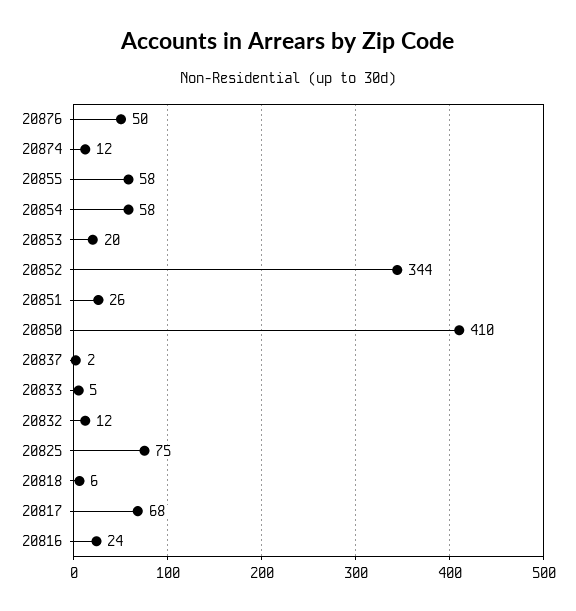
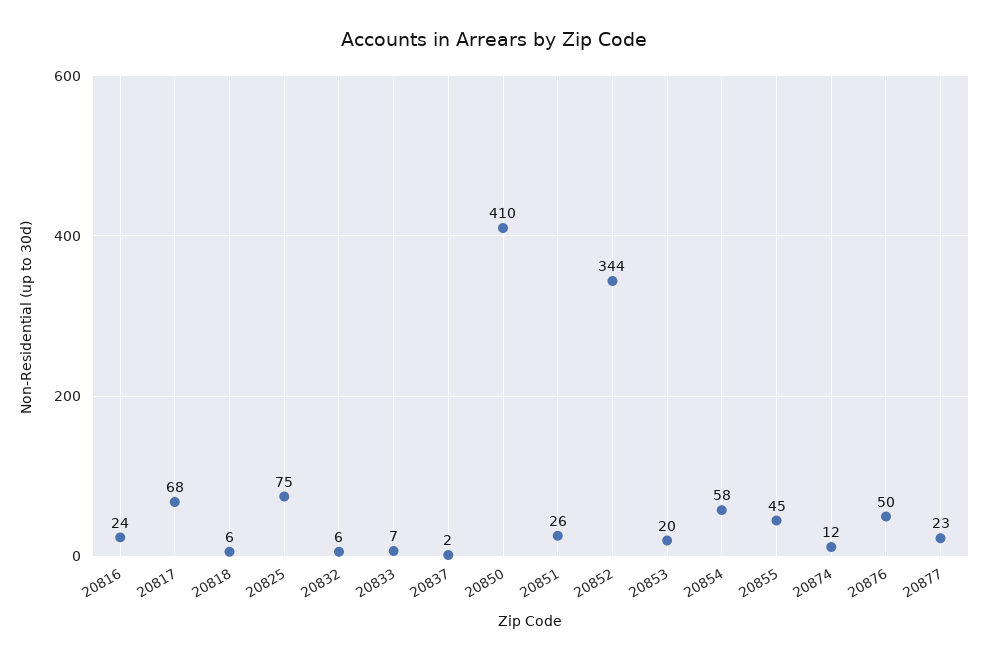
20855: 58 -> 45
20833: 5 -> 7
20832: 12 -> 6
20877: none -> 23

